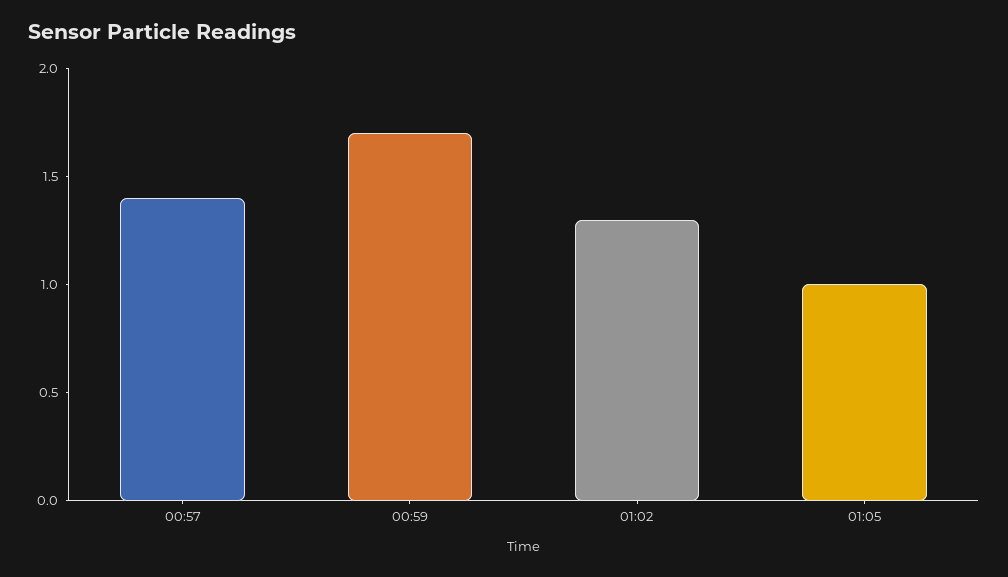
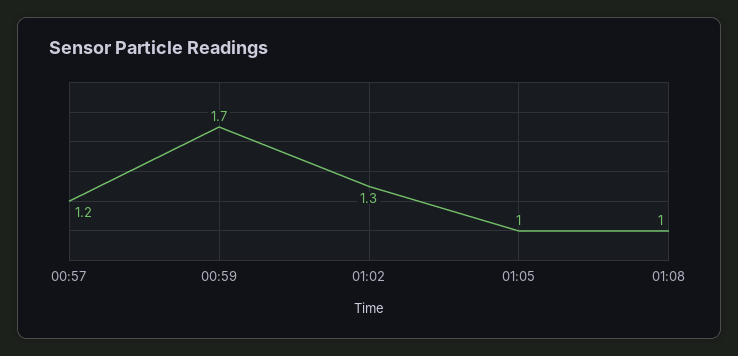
00:57: 1.4 -> 1.2
01:08: none -> 1

